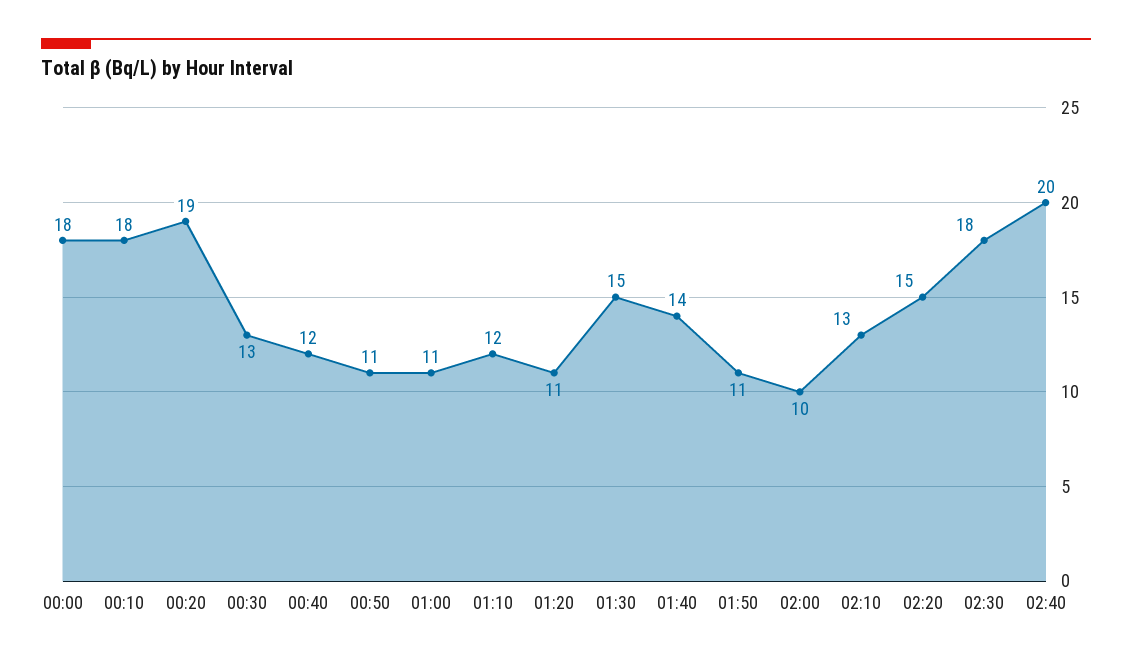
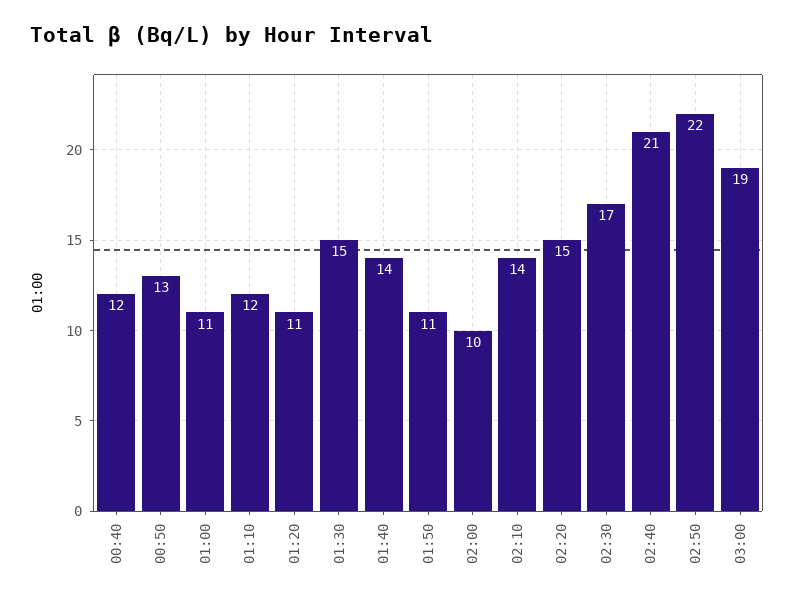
00:00: 18 -> none
00:10: 18 -> none
00:20: 19 -> none
00:30: 13 -> none
00:50: 11 -> 13
02:10: 13 -> 14
02:30: 18 -> 17
02:40: 20 -> 21
02:50: none -> 22
03:00: none -> 19

